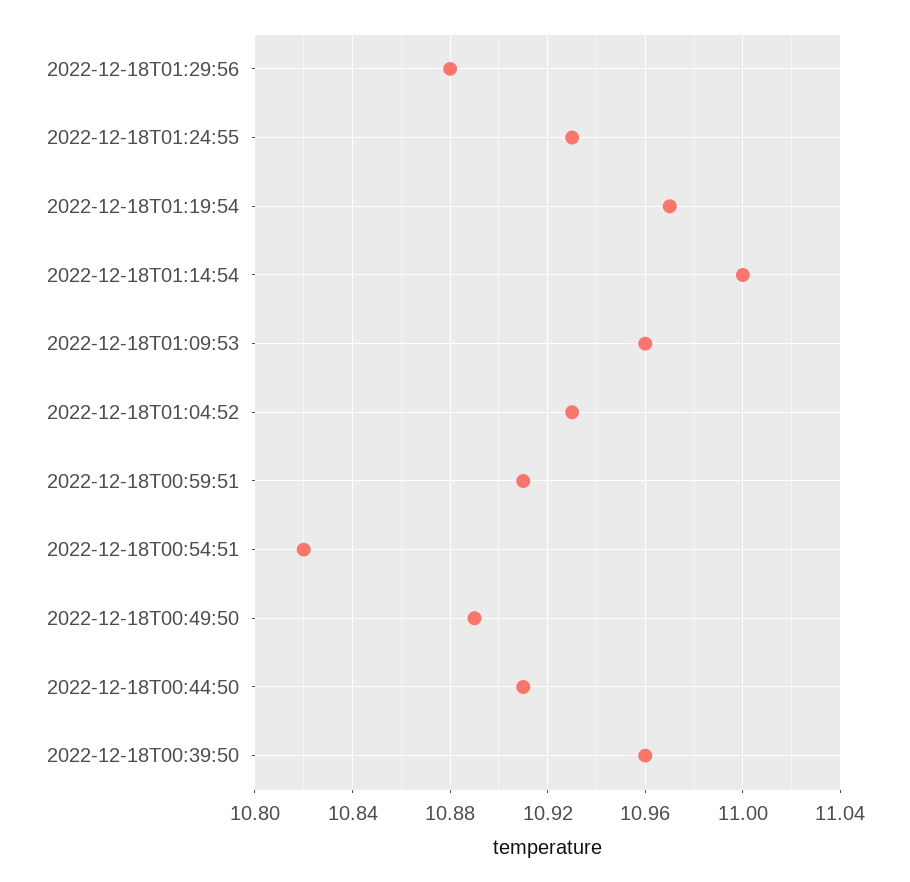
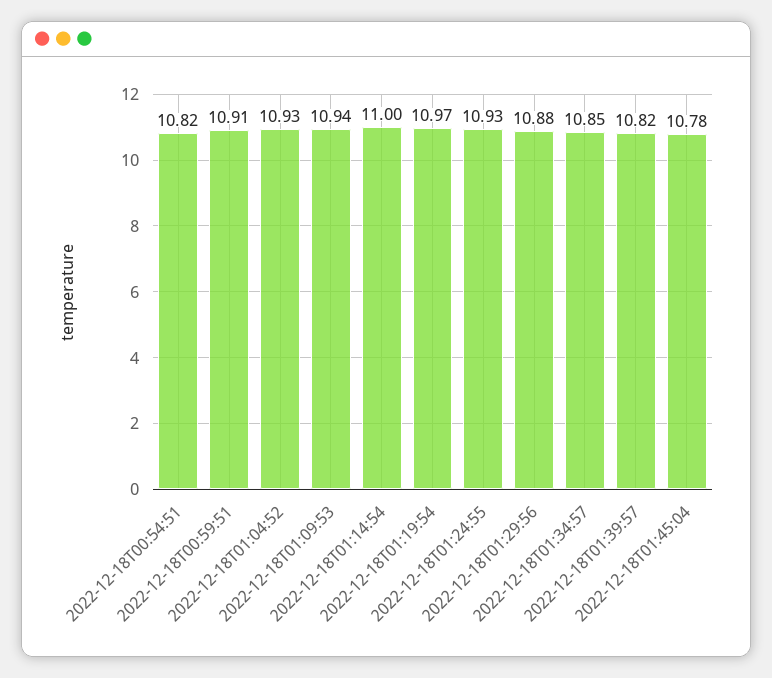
2022-12-18T01:09:53: 10.96 -> 10.94
2022-12-18T00:49:50: 10.89 -> none
2022-12-18T00:44:50: 10.91 -> none
2022-12-18T00:39:50: 10.96 -> none
2022-12-18T01:34:57: none -> 10.85
2022-12-18T01:39:57: none -> 10.82
2022-12-18T01:45:04: none -> 10.78

